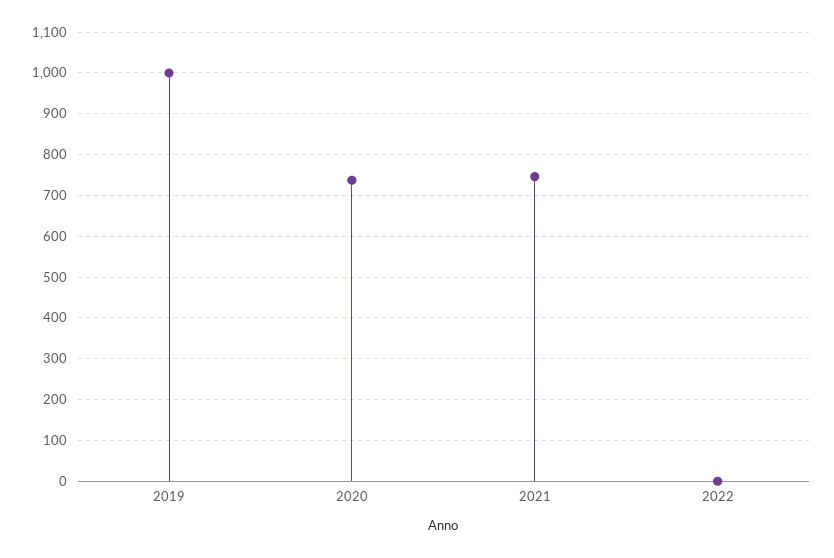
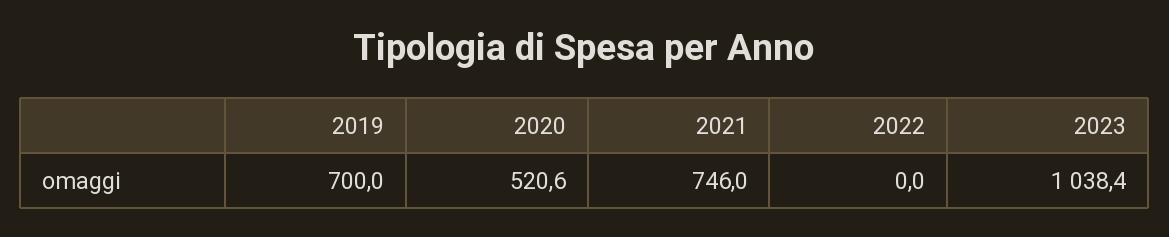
2019: 1000 -> 700
2020: 740 -> 520.6
2023: none -> 1038.4

